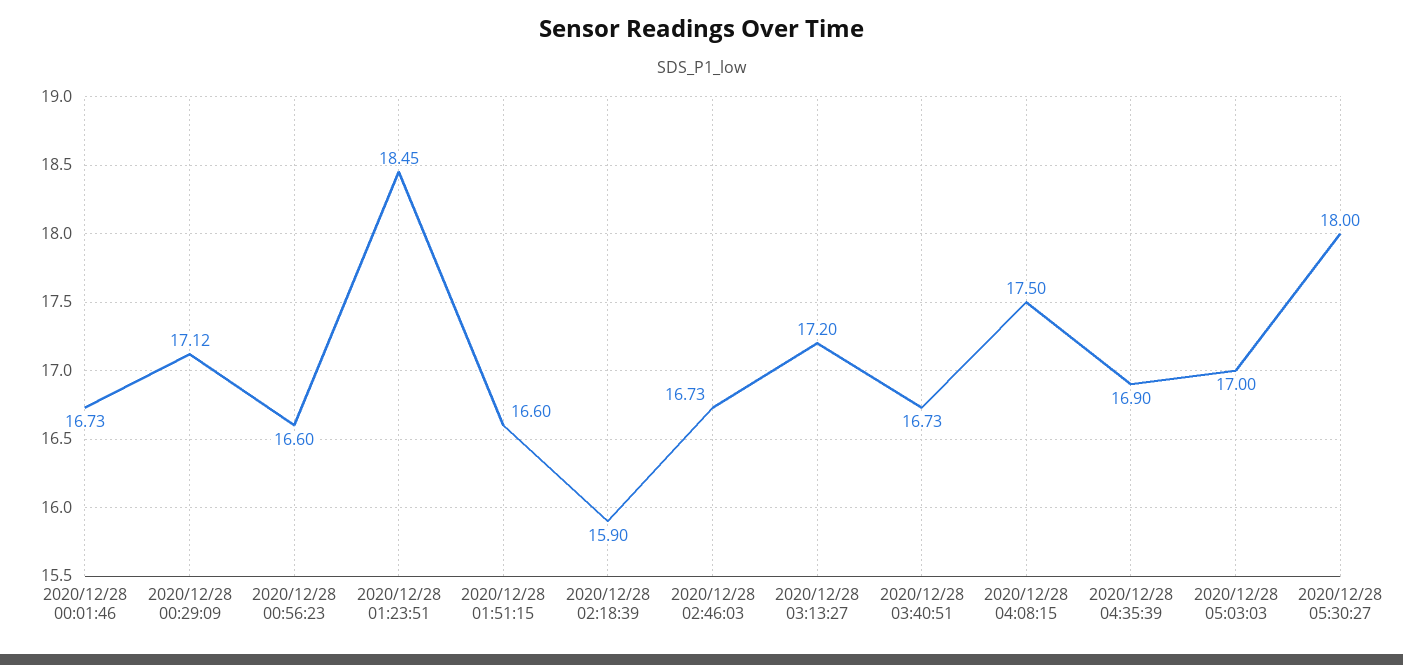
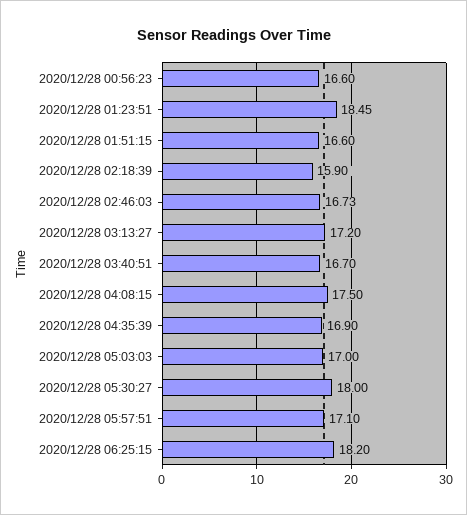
2020/12/28 00:01:46: 16.73 -> none
2020/12/28 00:29:09: 17.12 -> none
2020/12/28 03:40:51: 16.73 -> 16.7
2020/12/28 05:57:51: none -> 17.1
2020/12/28 06:25:15: none -> 18.2

